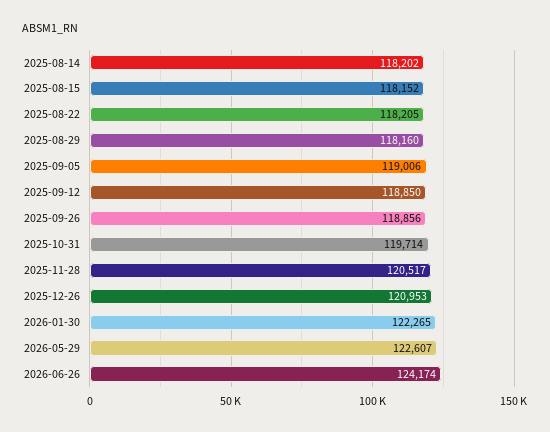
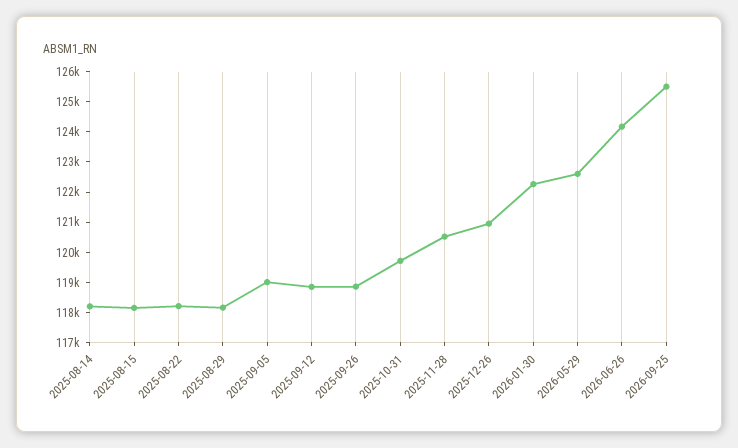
2026-09-25: none -> 125500

